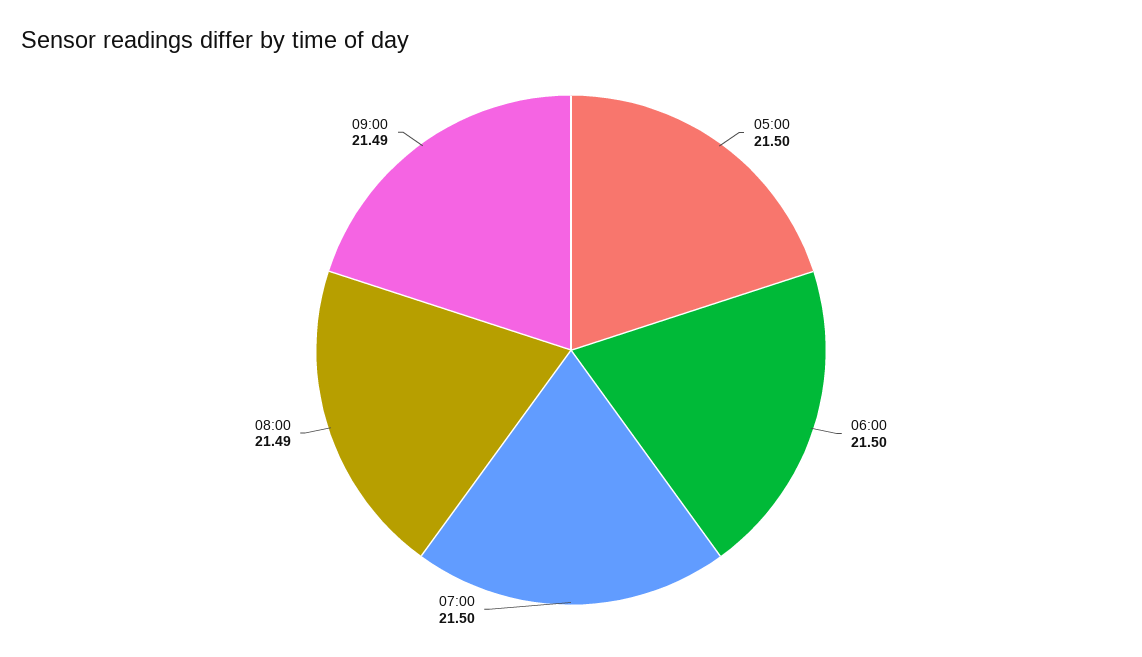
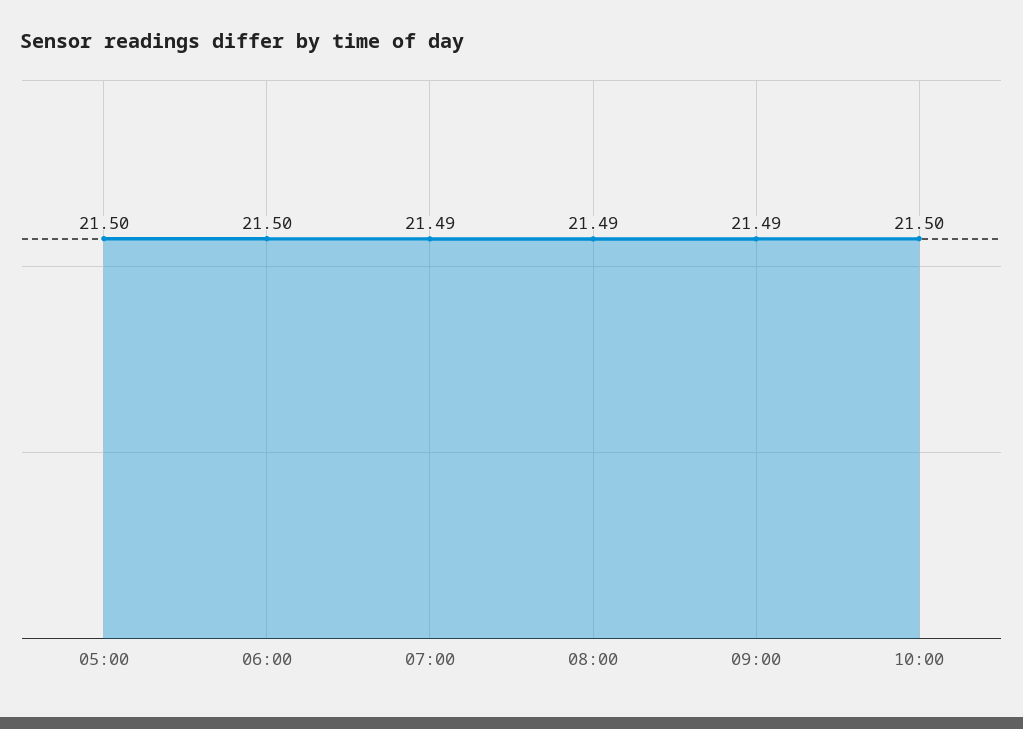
07:00: 21.5 -> 21.49
10:00: none -> 21.5

